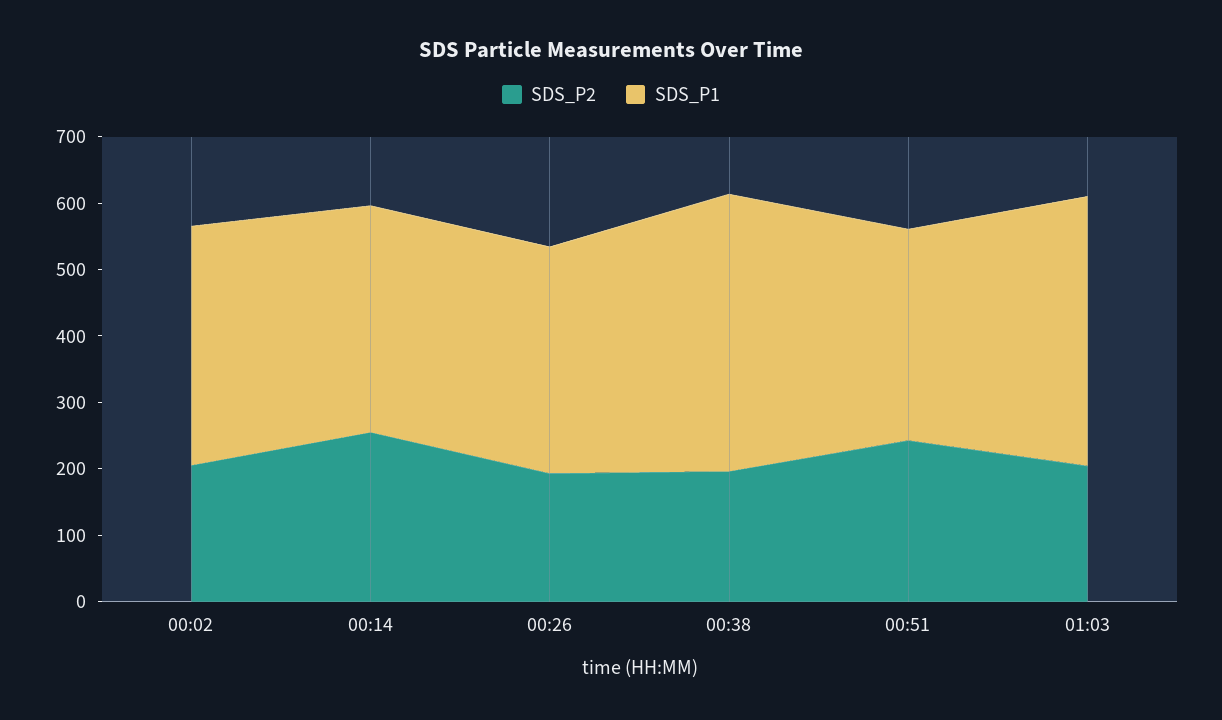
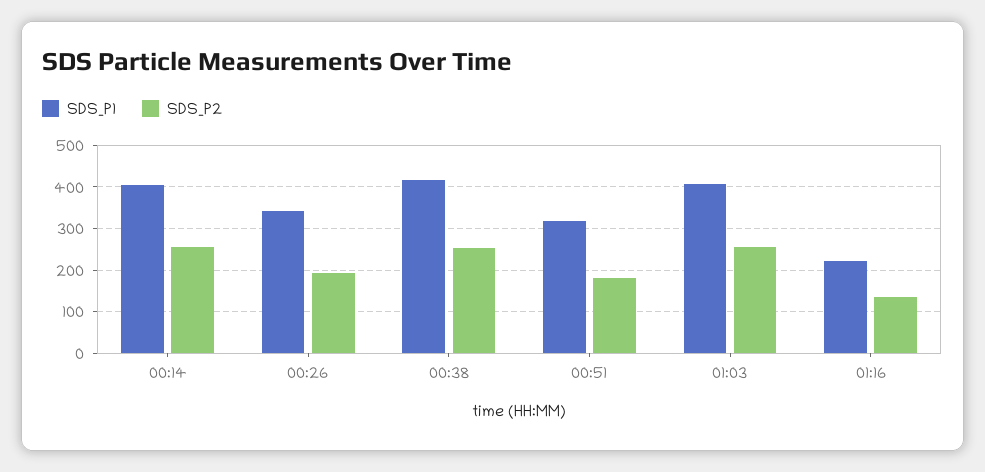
SDS_P2, 00:02: 200 -> none
SDS_P1, 00:02: 360 -> none
SDS_P1, 00:14: 340 -> 400
SDS_P2, 00:38: 200 -> 260
SDS_P2, 00:51: 240 -> 180
SDS_P2, 01:03: 200 -> 260
SDS_P1, 01:16: none -> 220
SDS_P2, 01:16: none -> 140

